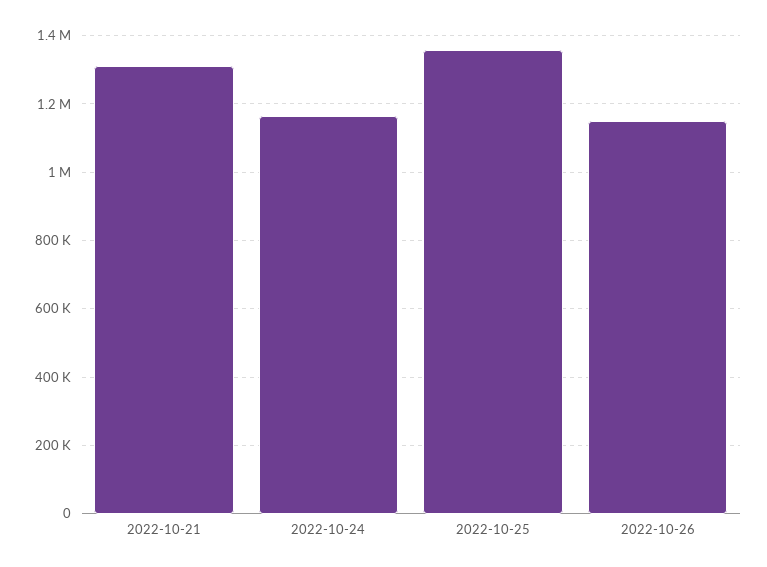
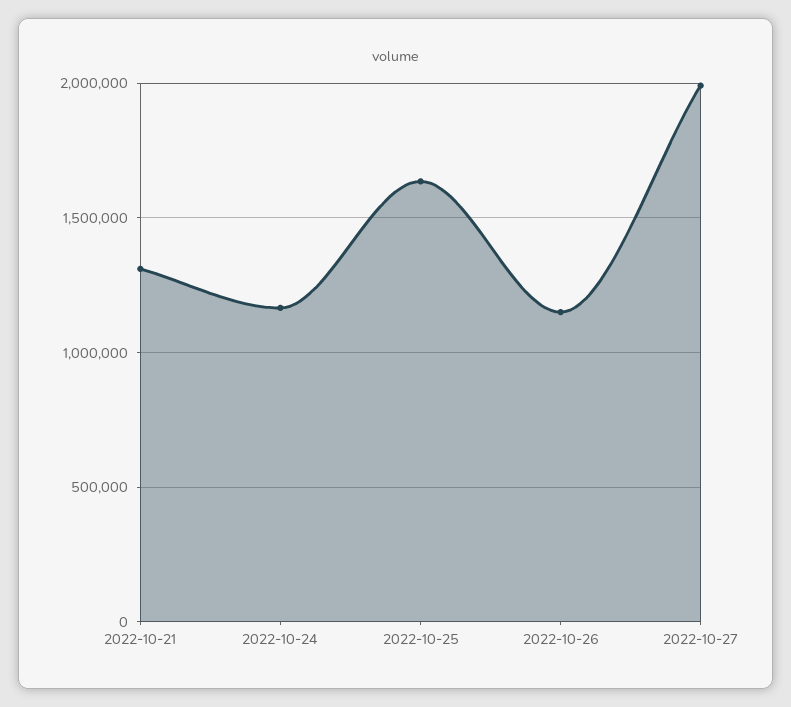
2022-10-25: 1360000 -> 1650000
2022-10-27: none -> 2000000

